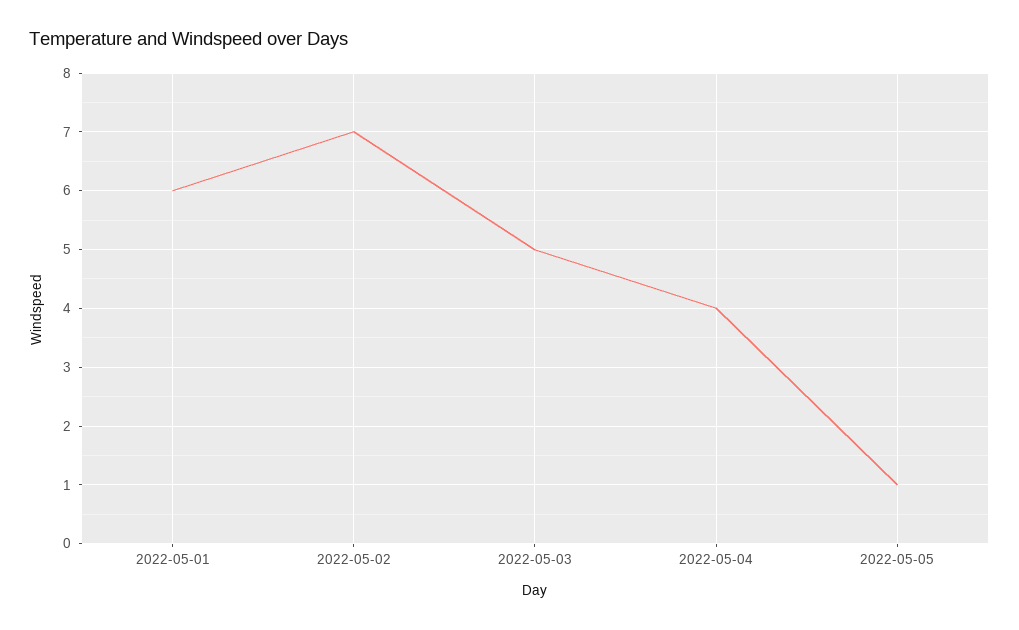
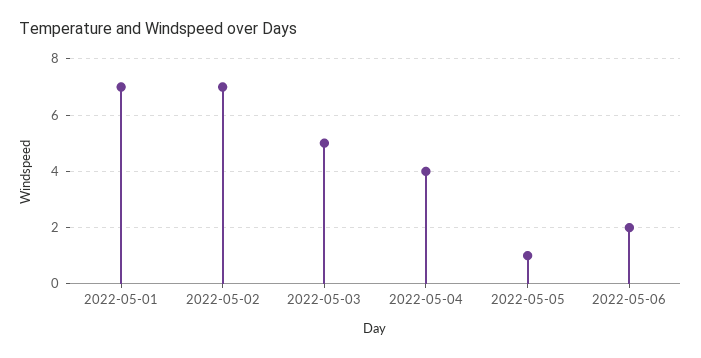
2022-05-01: 6 -> 7
2022-05-06: none -> 2

